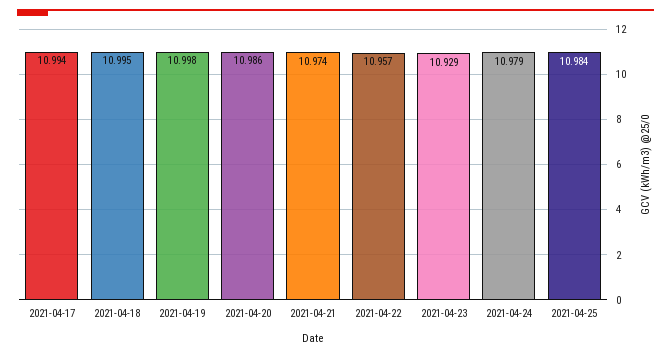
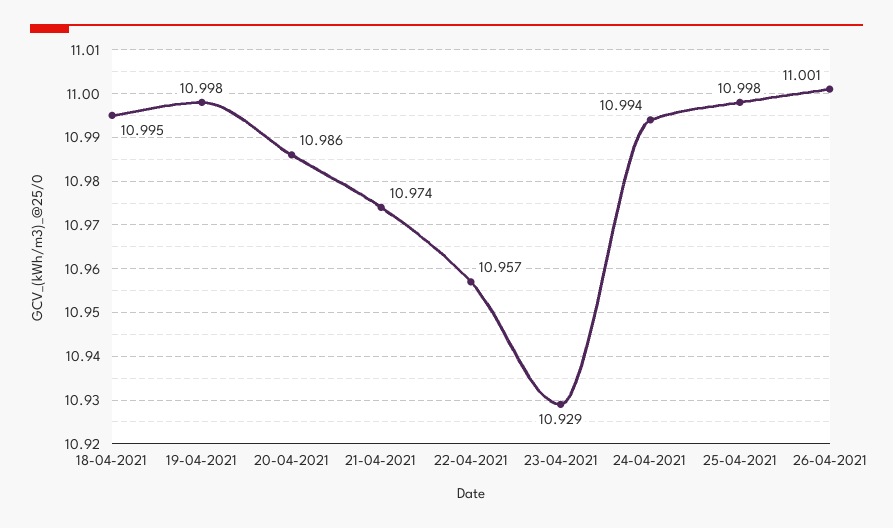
2021-04-17: 10.994 -> none
2021-04-24: 10.979 -> 10.994
2021-04-25: 10.984 -> 10.998
26-04-2021: none -> 11.001

